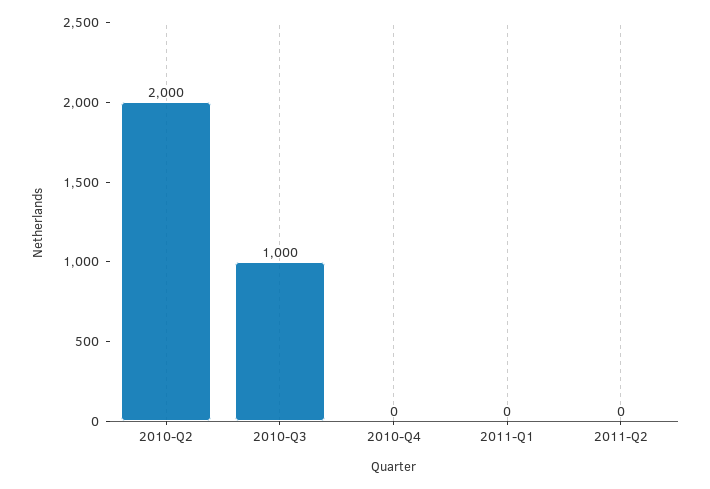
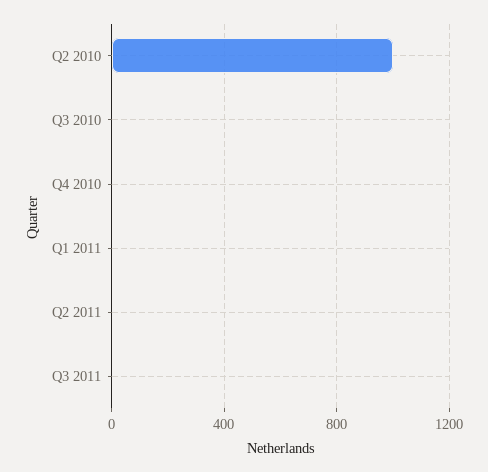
2010-Q2: 2000 -> 1000
2010-Q3: 1000 -> 0
Q3 2011: none -> 0

